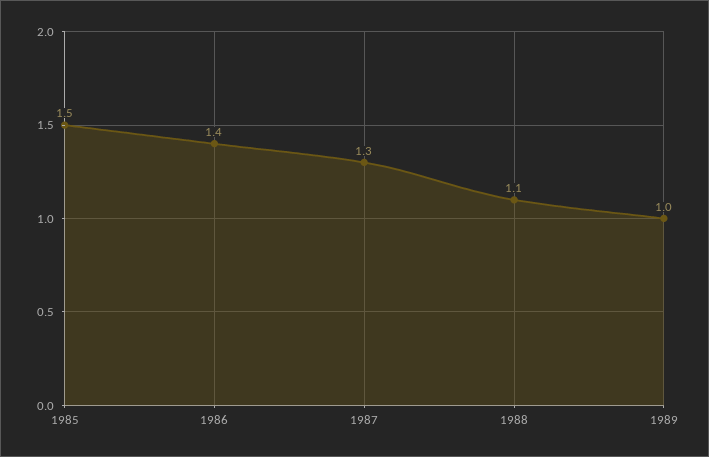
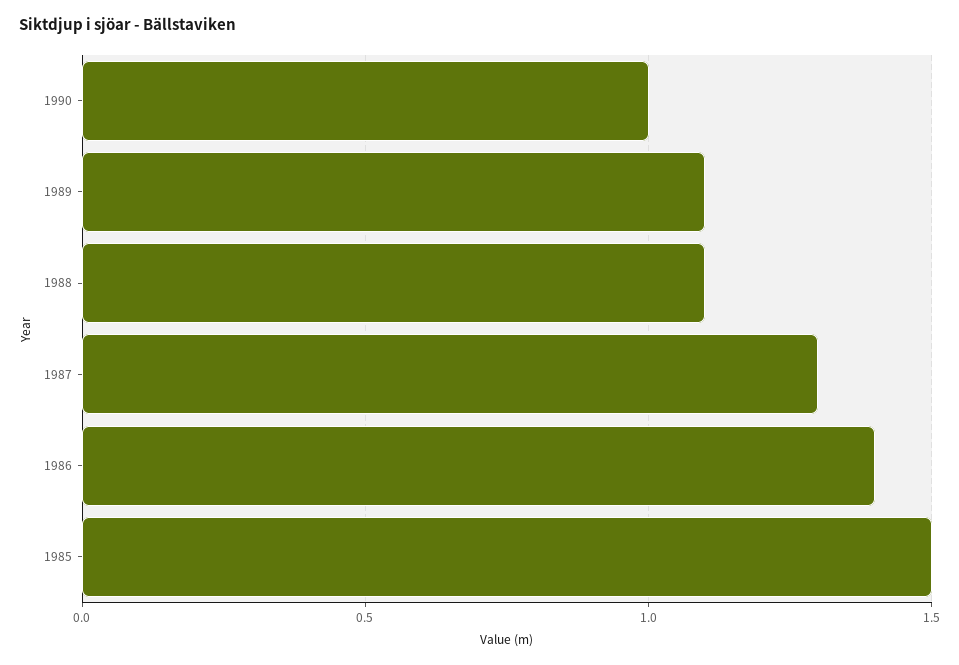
1989: 1 -> 1.1
1990: none -> 1

